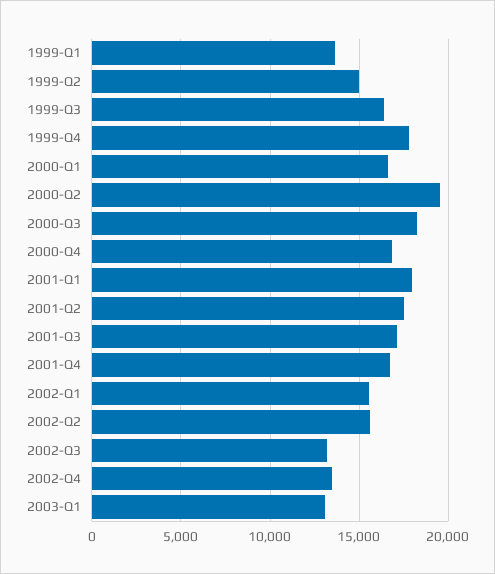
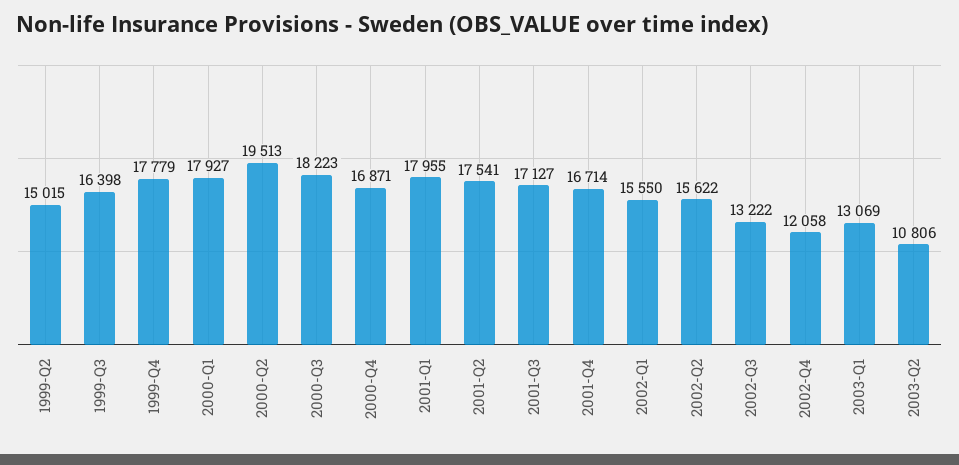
1999-Q1: 13500 -> none
2000-Q1: 16500 -> 17927
2002-Q4: 13500 -> 12058
2003-Q2: none -> 10806

